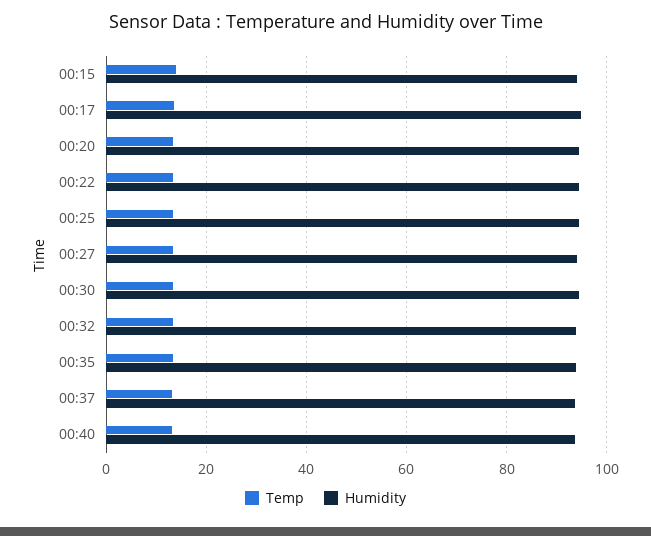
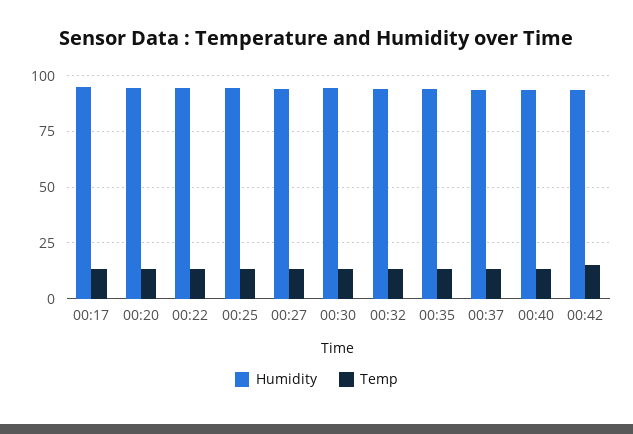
Temp, 00:15: 14 -> none
Humidity, 00:15: 94 -> none
Humidity, 00:42: none -> 95
Temp, 00:42: none -> 15

